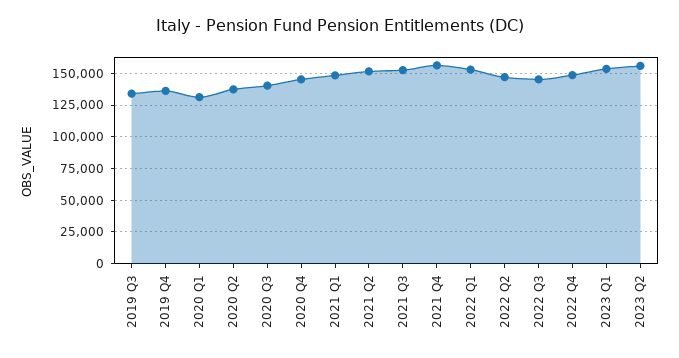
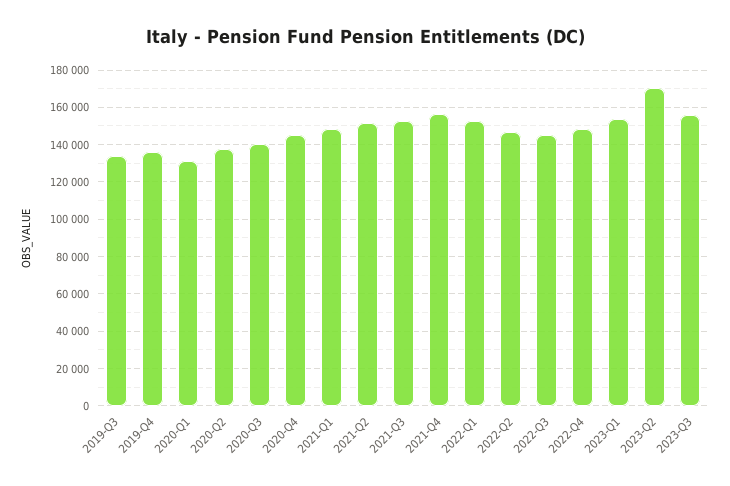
2023 Q2: 155000 -> 170000
2023-Q3: none -> 155000

